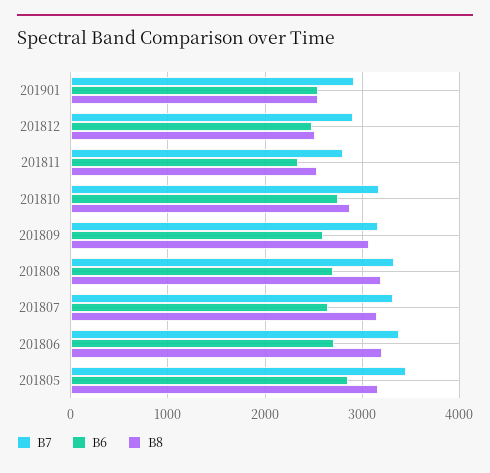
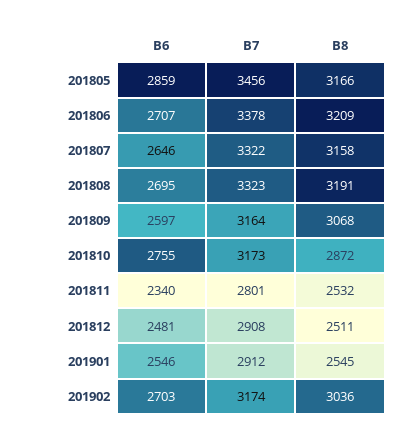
B6, 201902: none -> 2703
B7, 201902: none -> 3174
B8, 201902: none -> 3036

